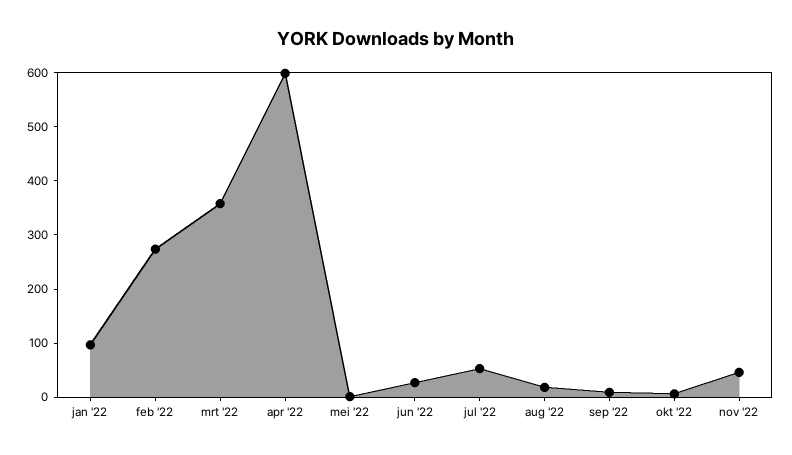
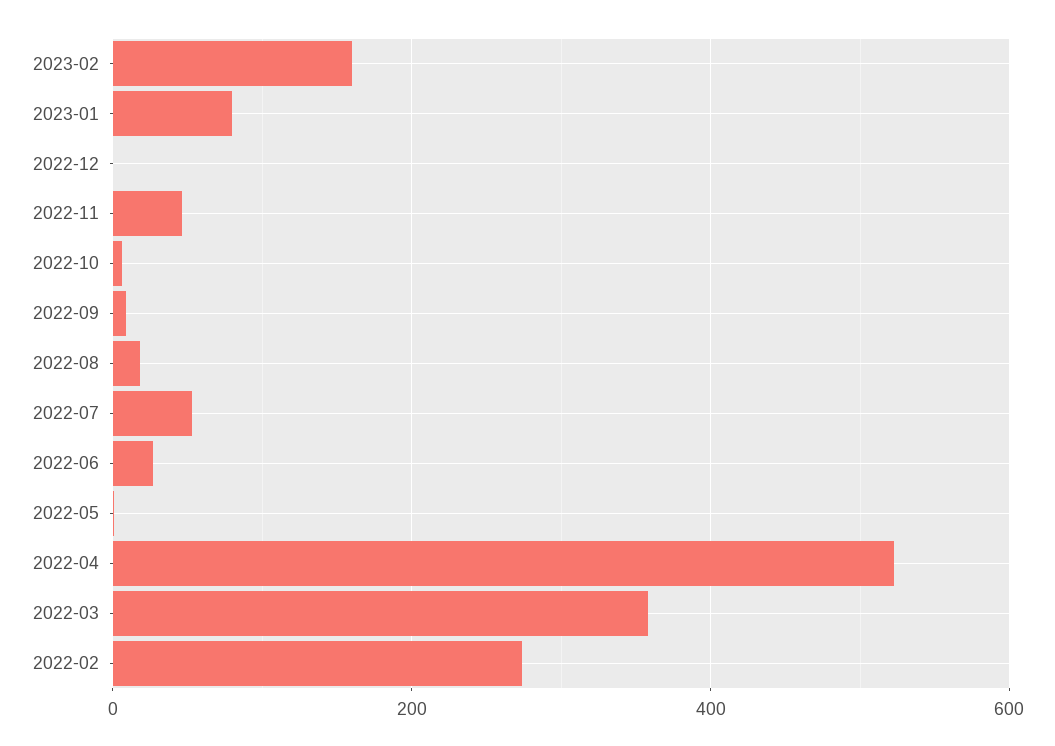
jan '22: 100 -> none
apr '22: 600 -> 520
2023-02: none -> 160
2023-01: none -> 80
2022-12: none -> 0

